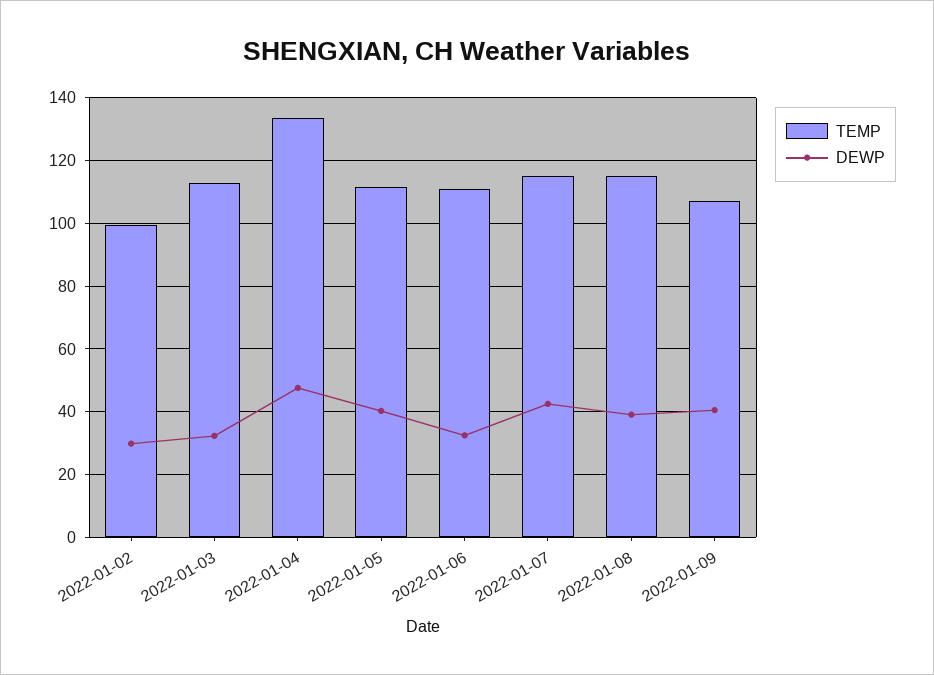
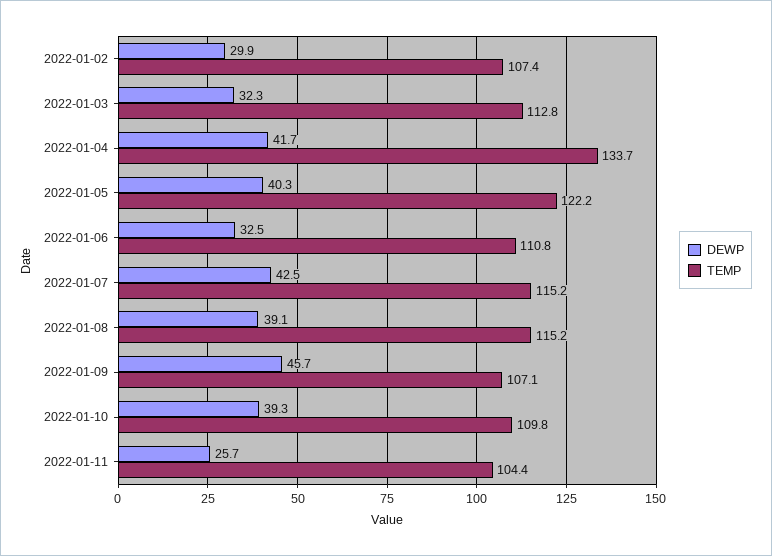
TEMP, 2022-01-02: 100 -> 107.4
DEWP, 2022-01-04: 48 -> 41.7
TEMP, 2022-01-05: 112 -> 122.2
DEWP, 2022-01-09: 40 -> 45.7
DEWP, 2022-01-10: none -> 39.3
TEMP, 2022-01-10: none -> 109.8
DEWP, 2022-01-11: none -> 25.7
TEMP, 2022-01-11: none -> 104.4

